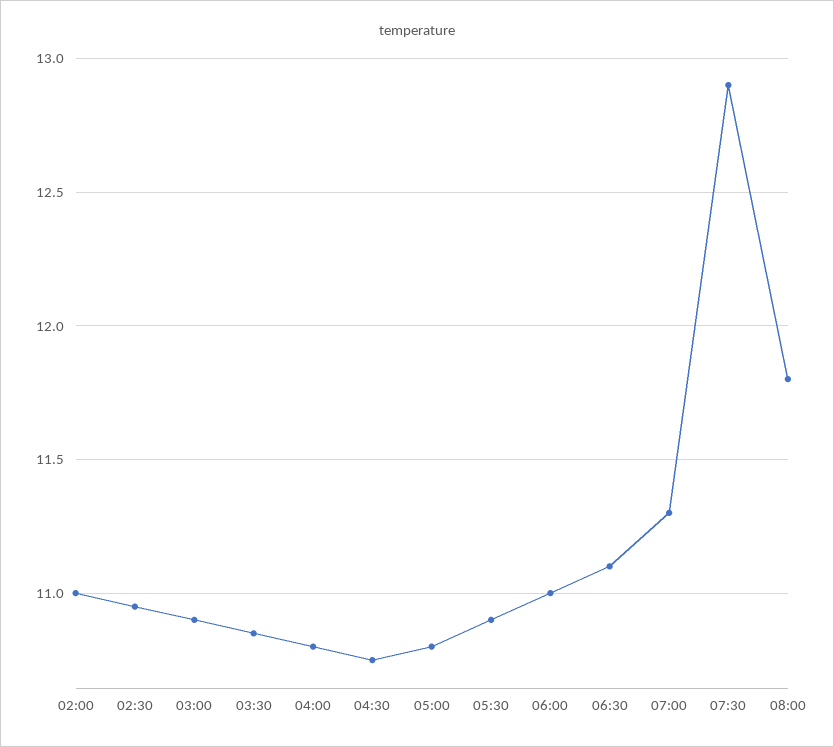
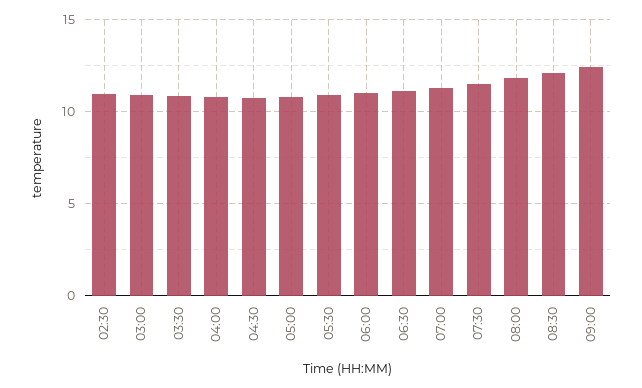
02:00: 11 -> none
07:30: 12.9 -> 11.5
08:30: none -> 12
09:00: none -> 12.5

